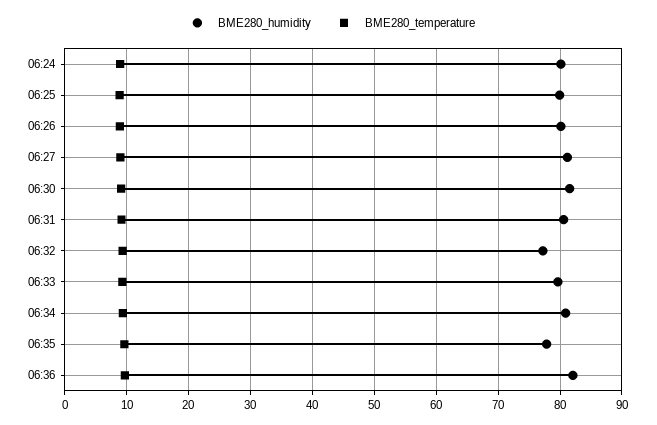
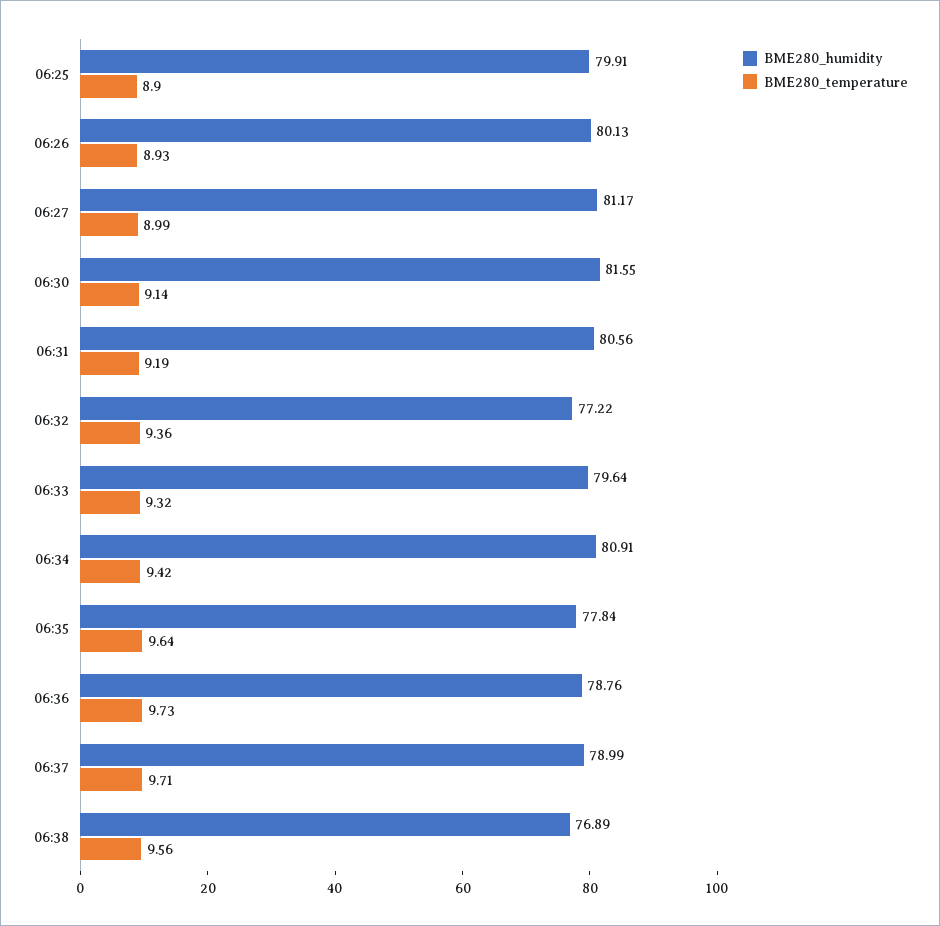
BME280_humidity, 06:24: 80 -> none
BME280_temperature, 06:24: 9 -> none
BME280_humidity, 06:36: 82 -> 78.76
BME280_humidity, 06:37: none -> 78.99
BME280_temperature, 06:37: none -> 9.71
BME280_humidity, 06:38: none -> 76.89
BME280_temperature, 06:38: none -> 9.56

